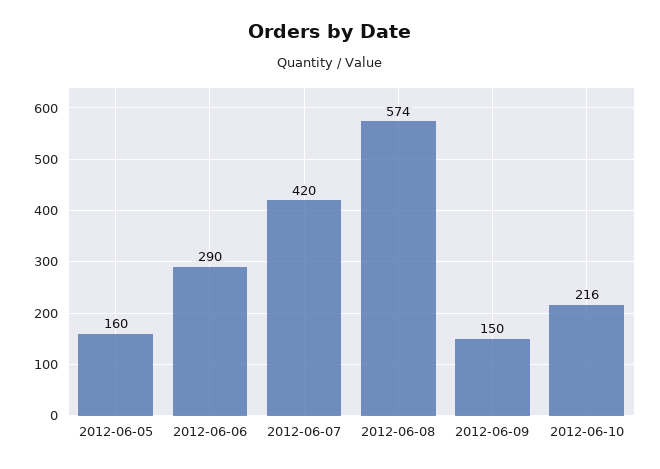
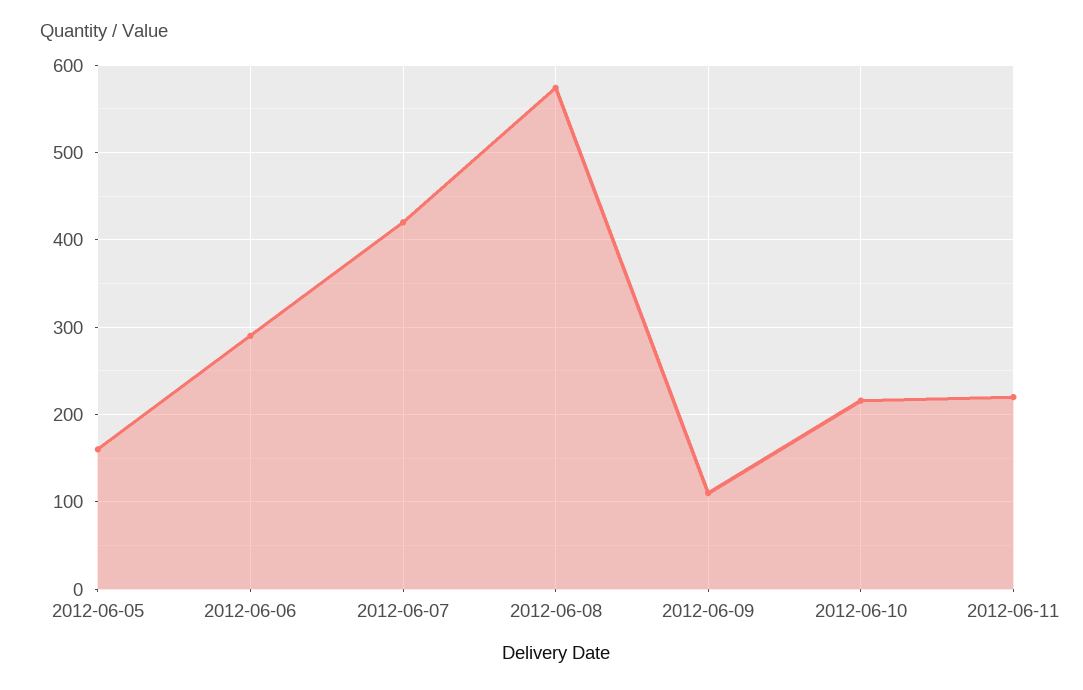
2012-06-09: 150 -> 110
2012-06-11: none -> 220

